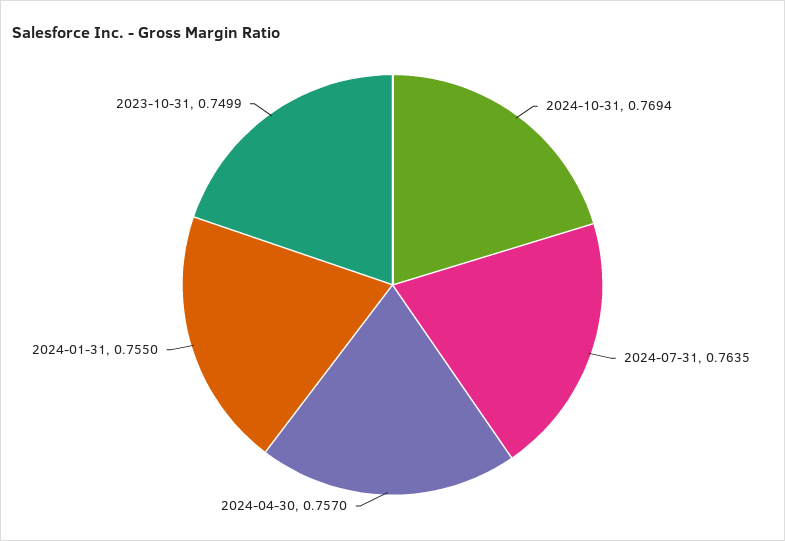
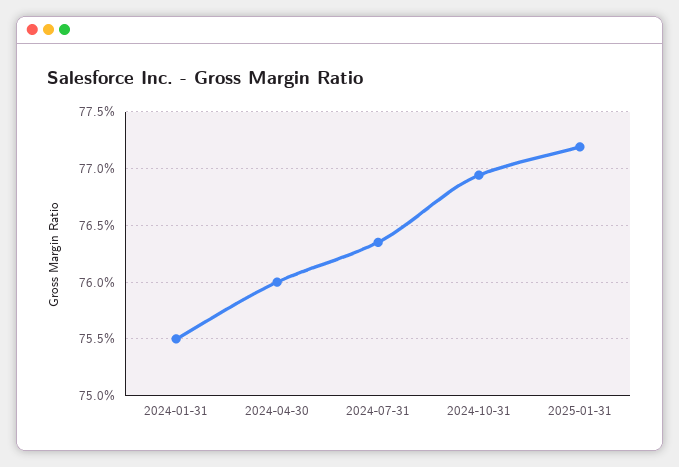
2024-04-30: 0.757 -> 0.76
2023-10-31: 0.7499 -> none
2025-01-31: none -> 0.772

